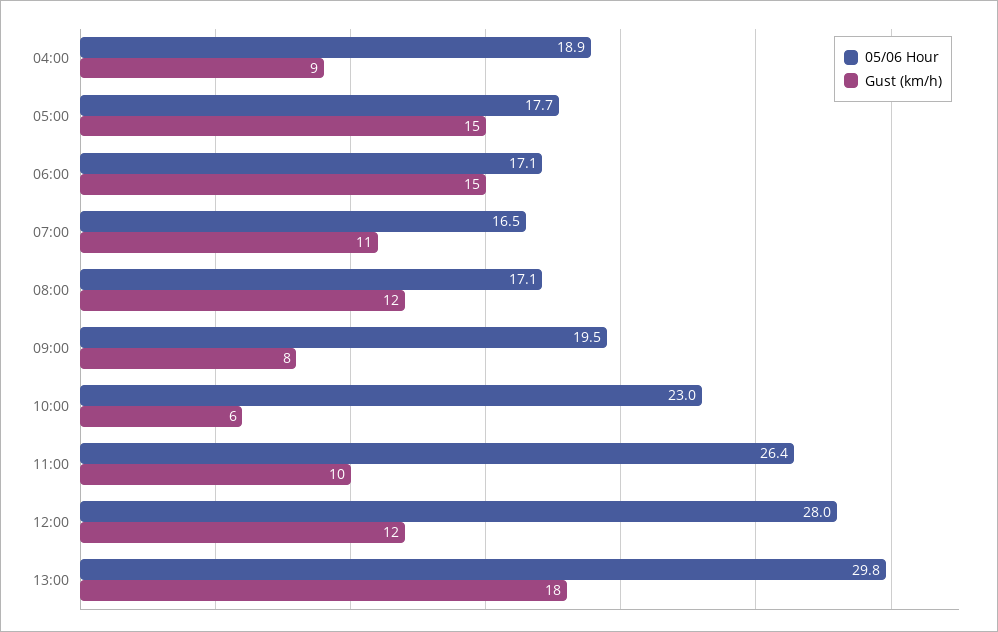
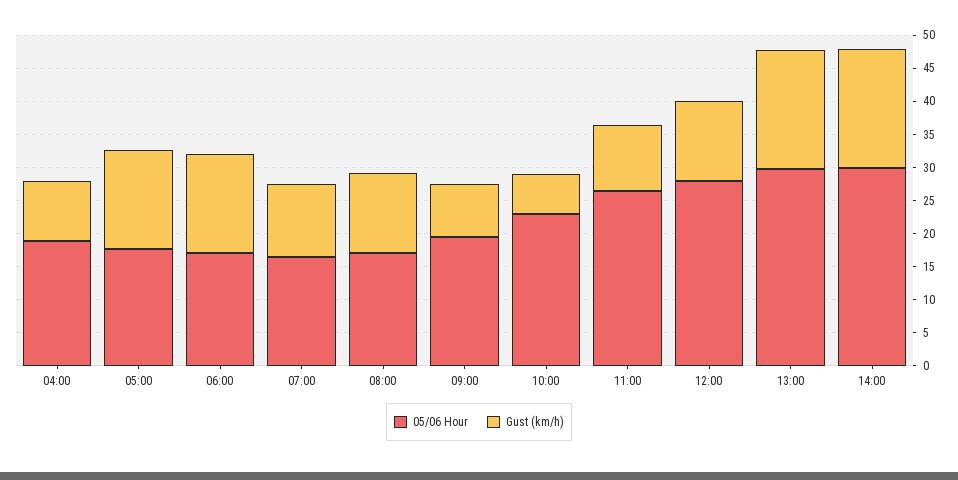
05/06 Hour, 14:00: none -> 30
Gust (km/h), 14:00: none -> 17.5

